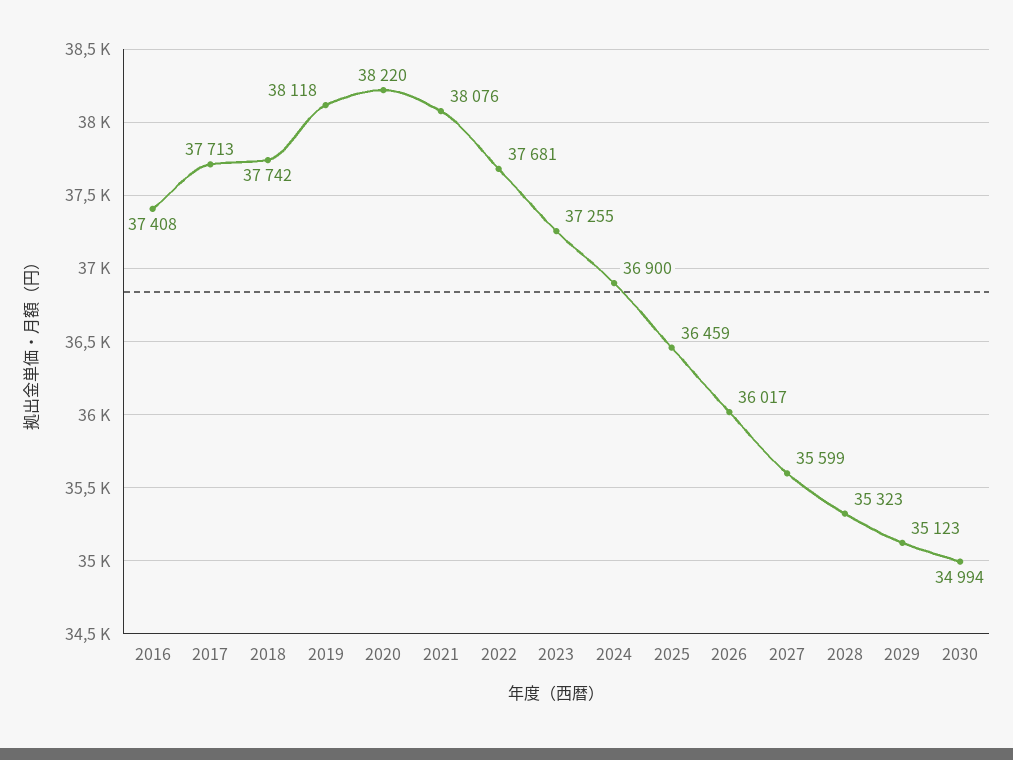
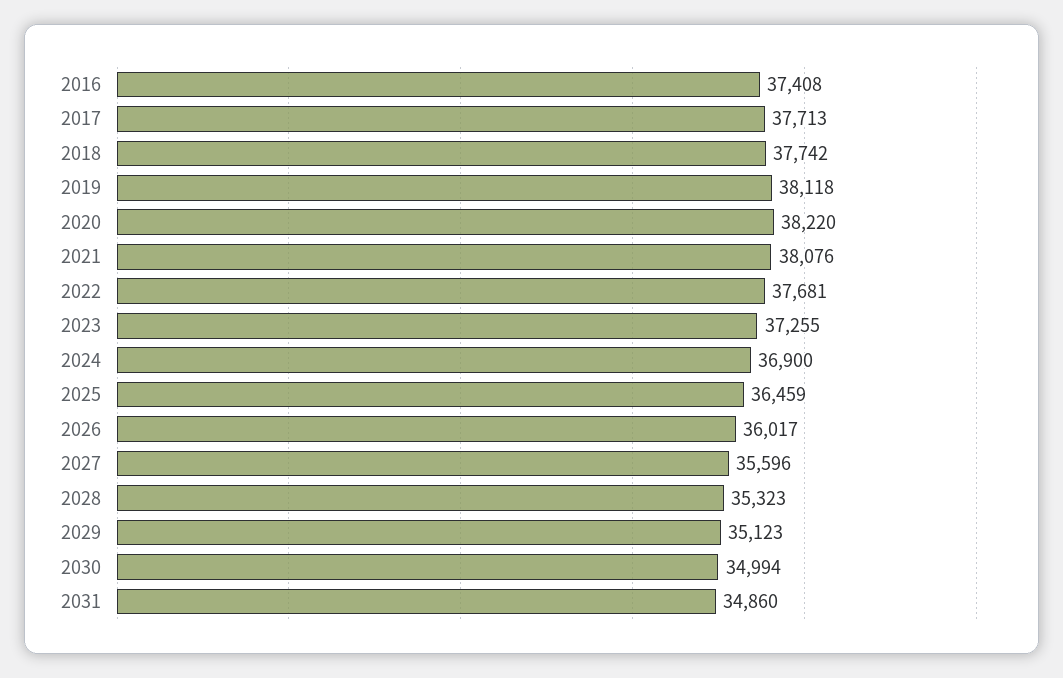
2027: 35599 -> 35596
2031: none -> 34860

